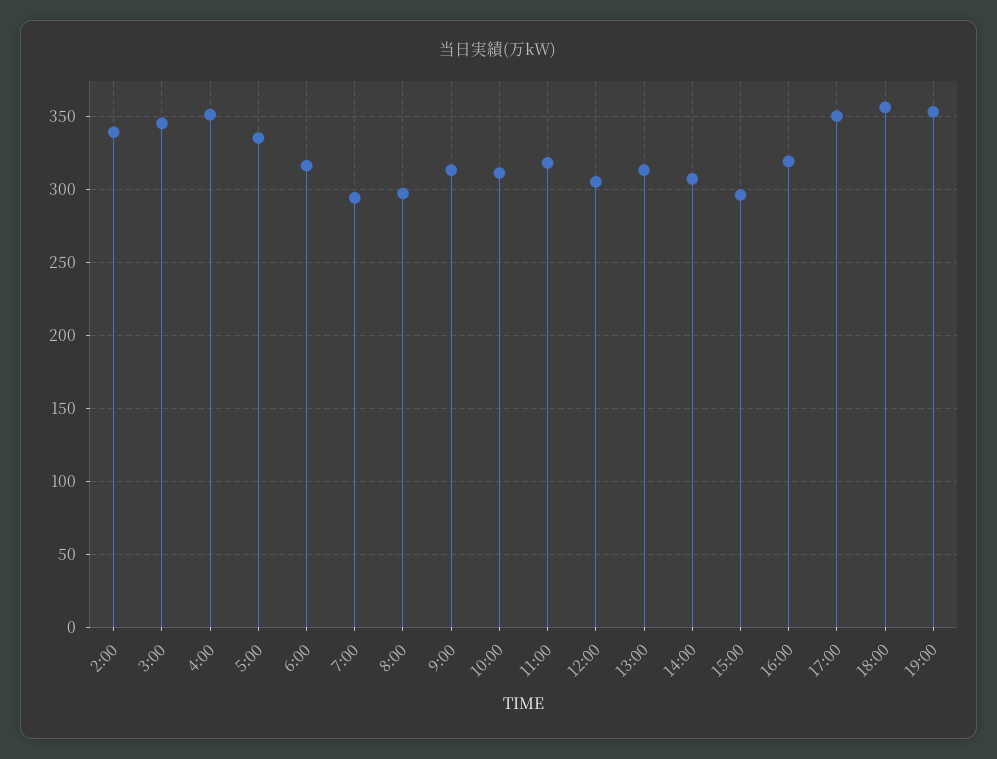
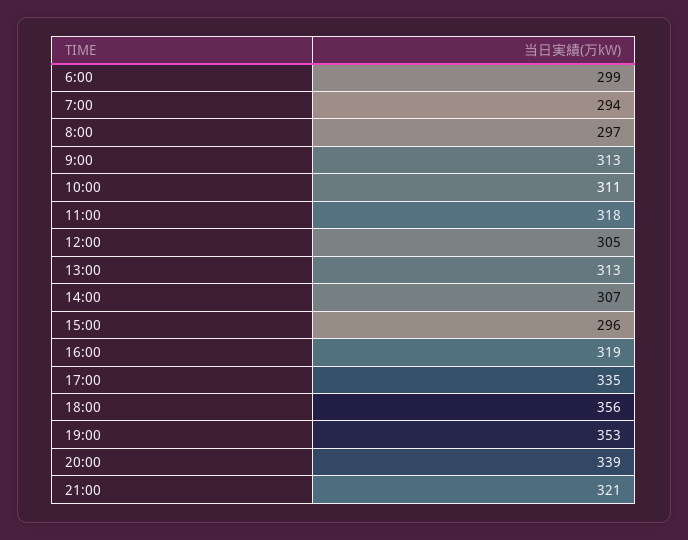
2:00: 340 -> none
3:00: 345 -> none
4:00: 350 -> none
5:00: 335 -> none
6:00: 315 -> 299
17:00: 350 -> 335
20:00: none -> 339
21:00: none -> 321

